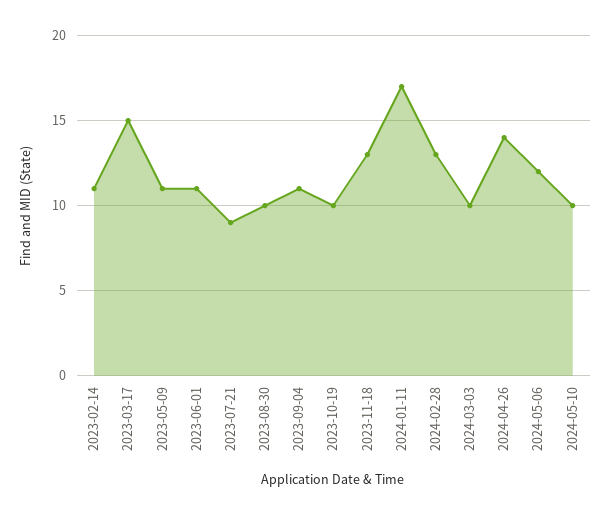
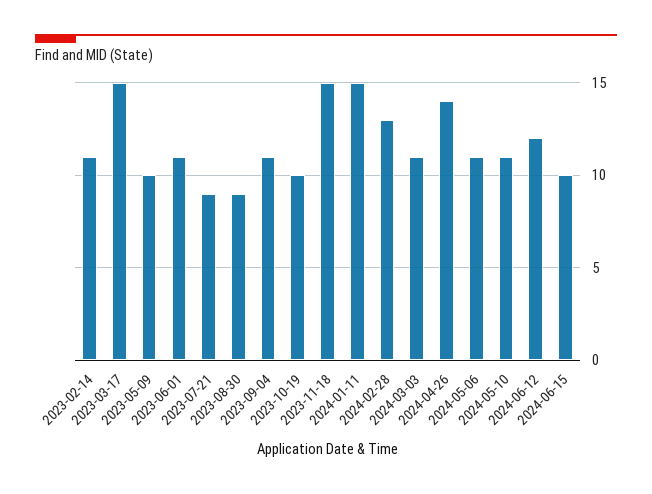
2023-05-09: 11 -> 10
2023-08-30: 10 -> 9
2023-11-18: 13 -> 15
2024-01-11: 17 -> 15
2024-03-03: 10 -> 11
2024-05-06: 12 -> 11
2024-05-10: 10 -> 11
2024-06-12: none -> 12
2024-06-15: none -> 10

